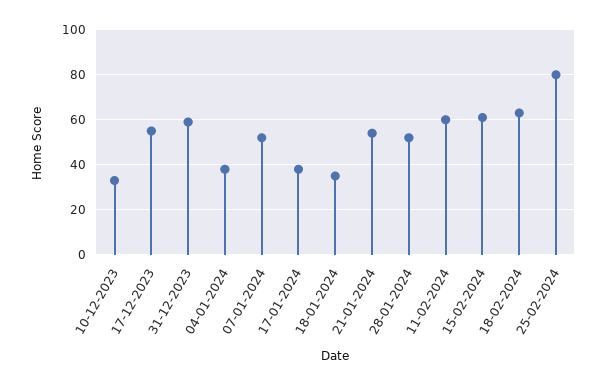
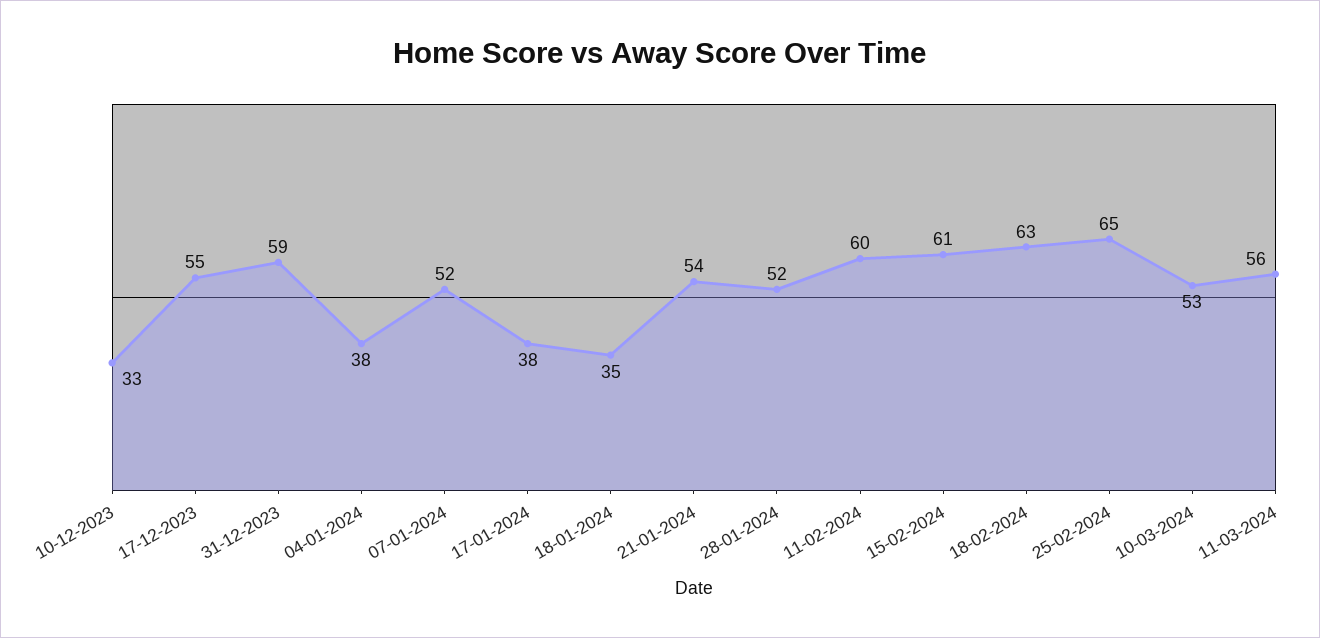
25-02-2024: 80 -> 65
10-03-2024: none -> 53
11-03-2024: none -> 56

